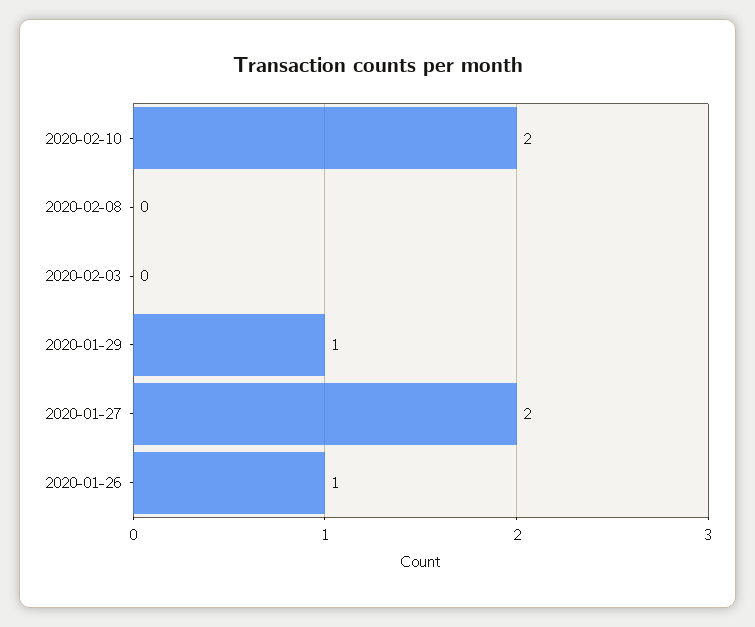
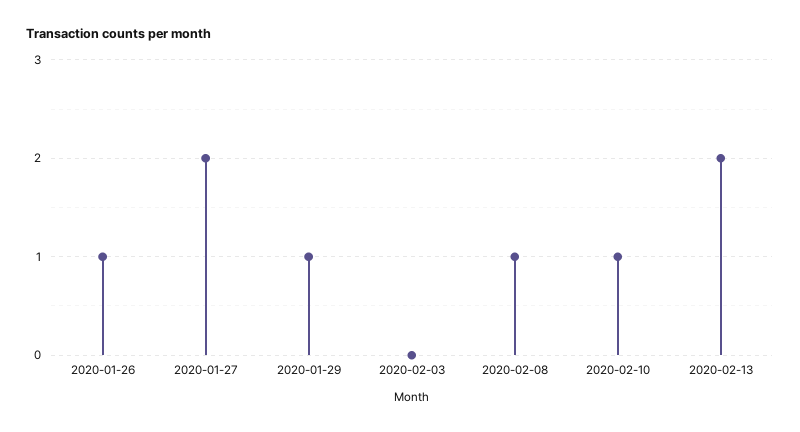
2020-02-10: 2 -> 1
2020-02-08: 0 -> 1
2020-02-13: none -> 2

